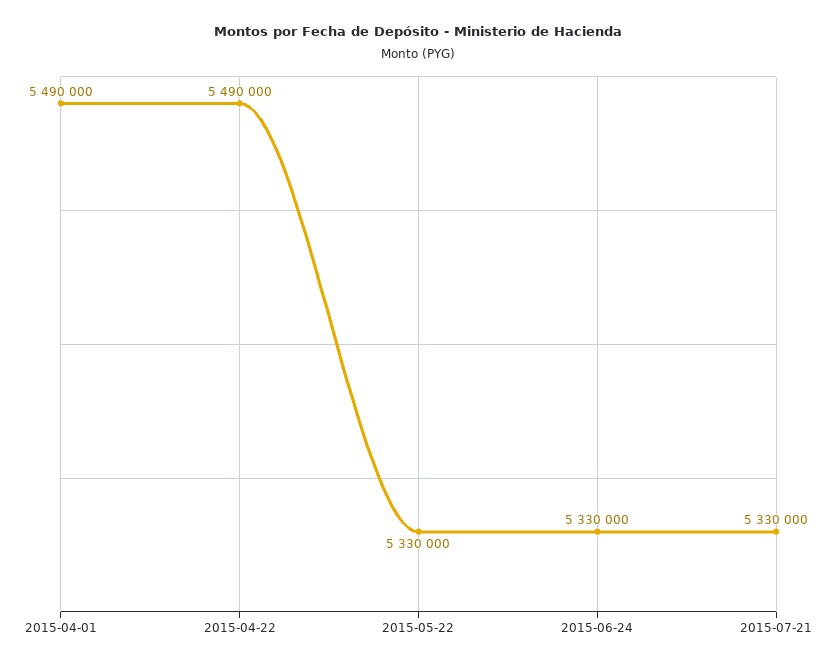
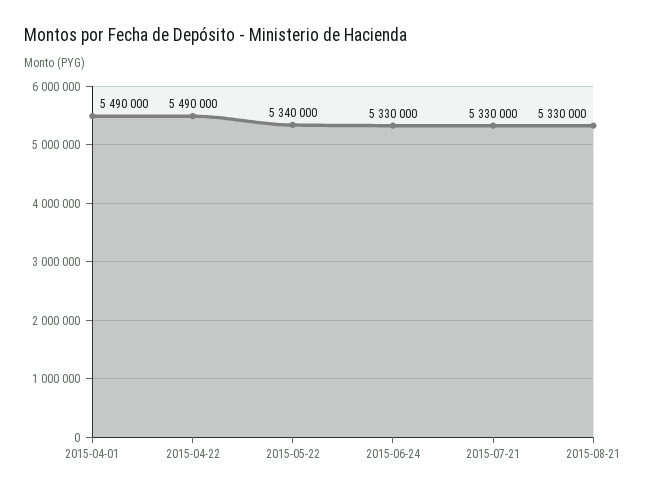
2015-05-22: 5330000 -> 5340000
2015-08-21: none -> 5330000

